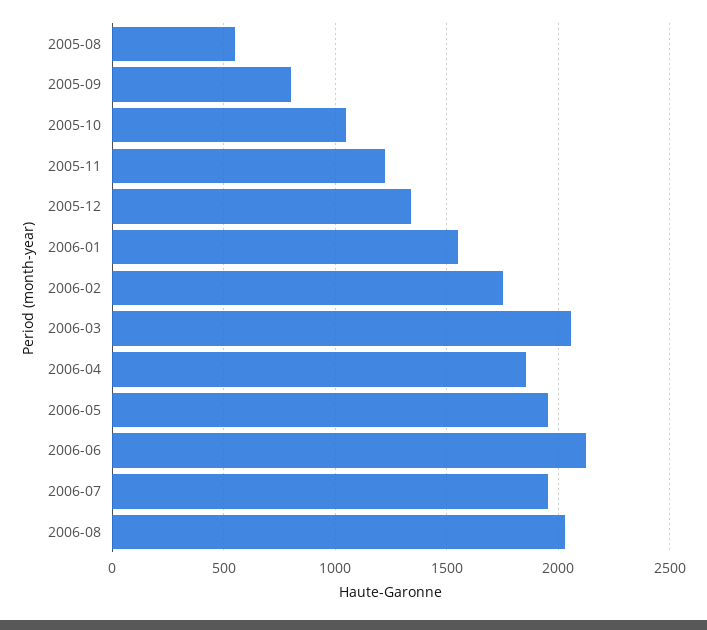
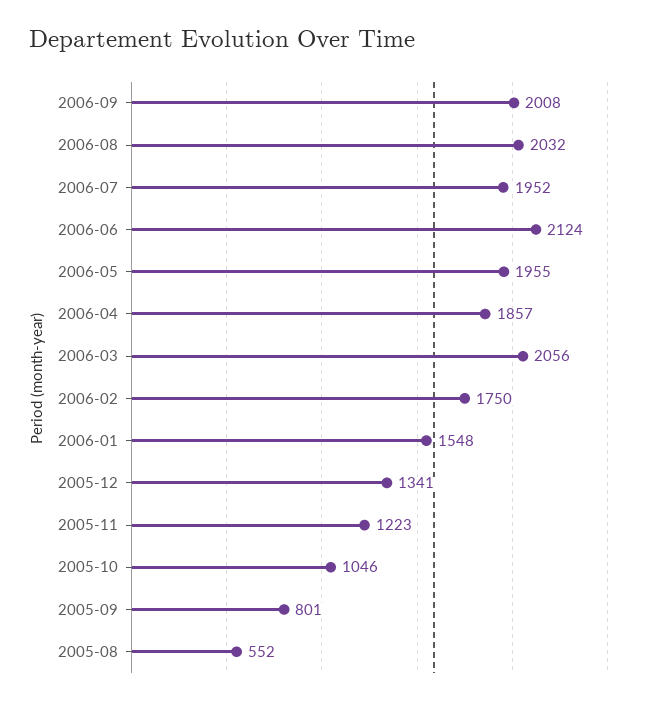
2006-09: none -> 2008

